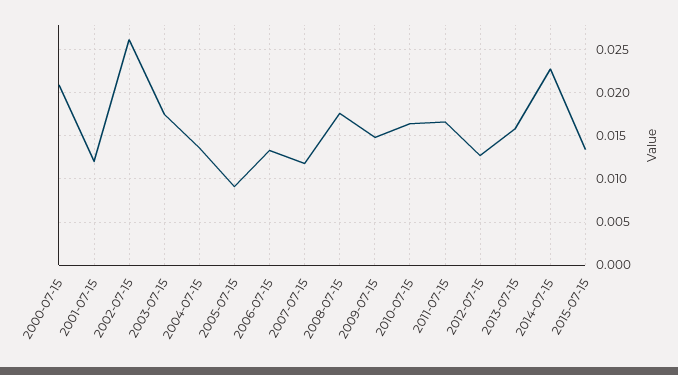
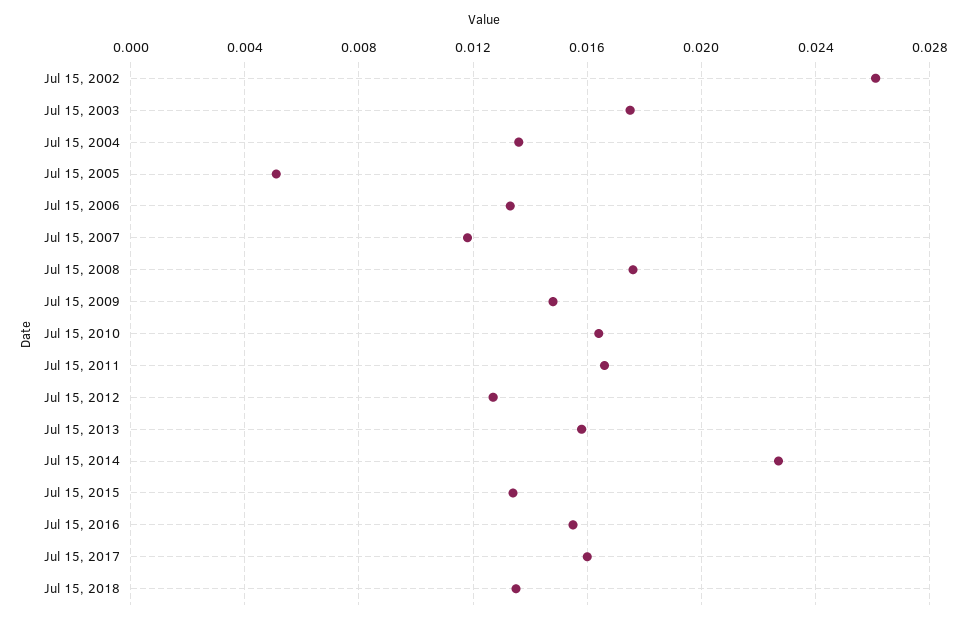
2000-07-15: 0.021 -> none
2001-07-15: 0.012 -> none
2005-07-15: 0.009 -> 0.005
Jul 15, 2016: none -> 0.0155
Jul 15, 2017: none -> 0.016
Jul 15, 2018: none -> 0.0135

